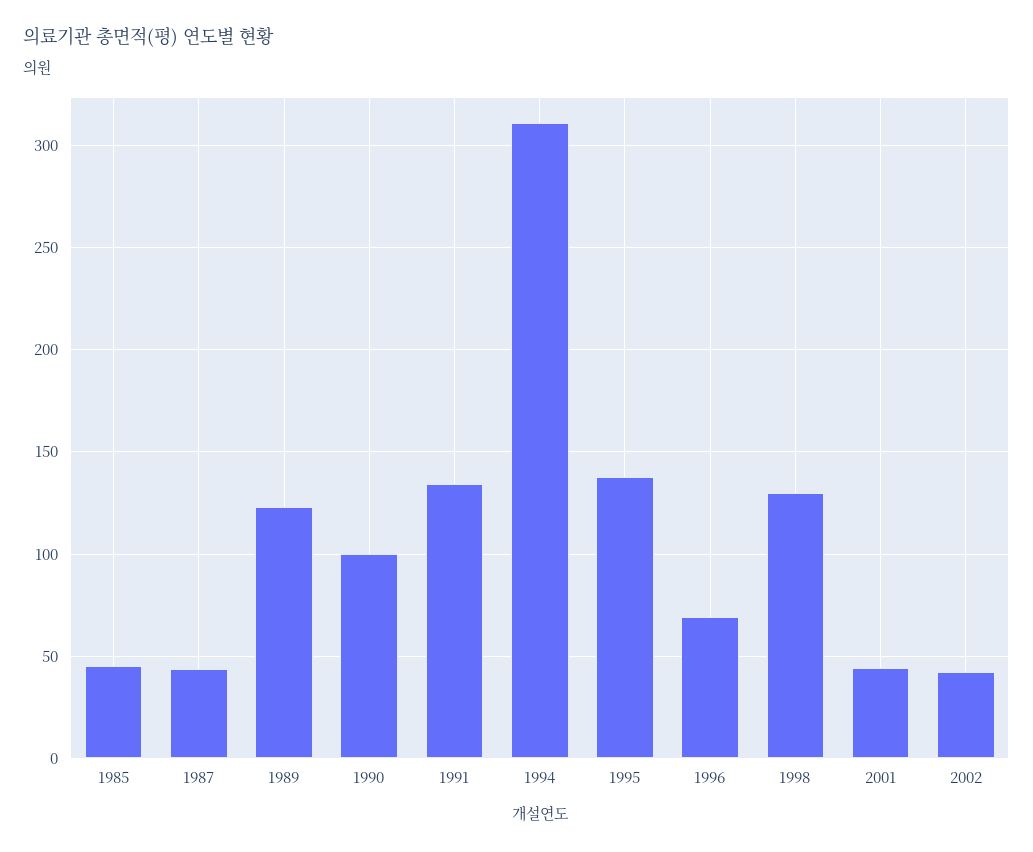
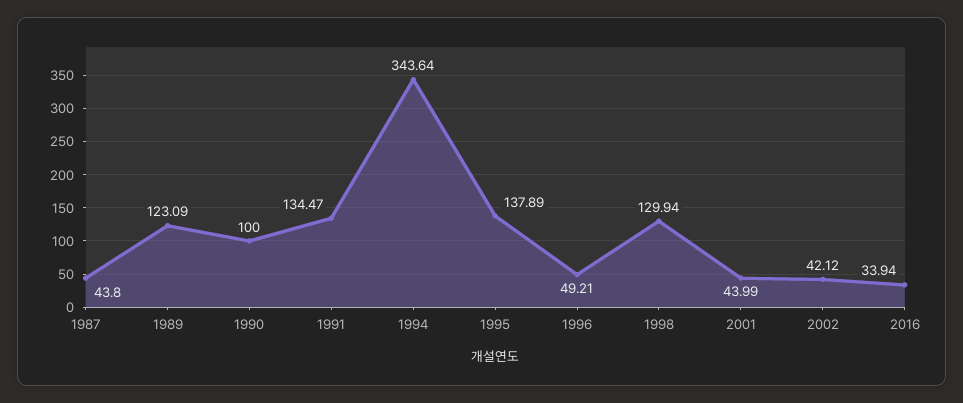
1985: 45 -> none
1994: 310 -> 343.64
1996: 70 -> 49.21
2016: none -> 33.94

